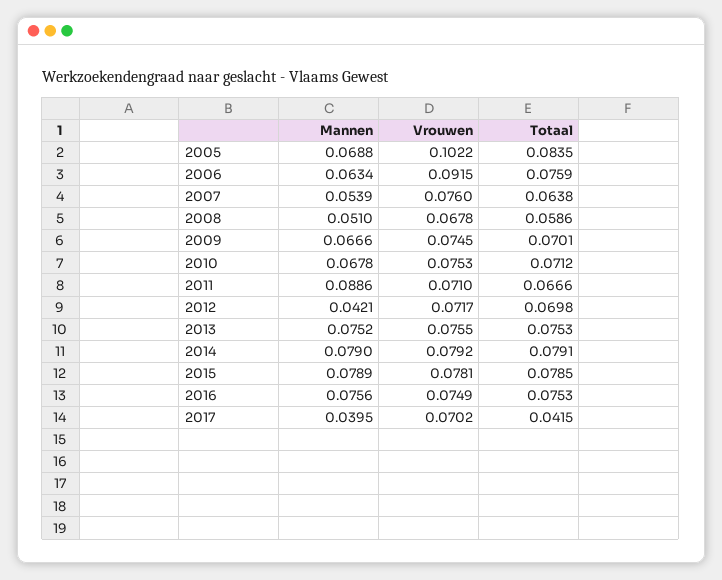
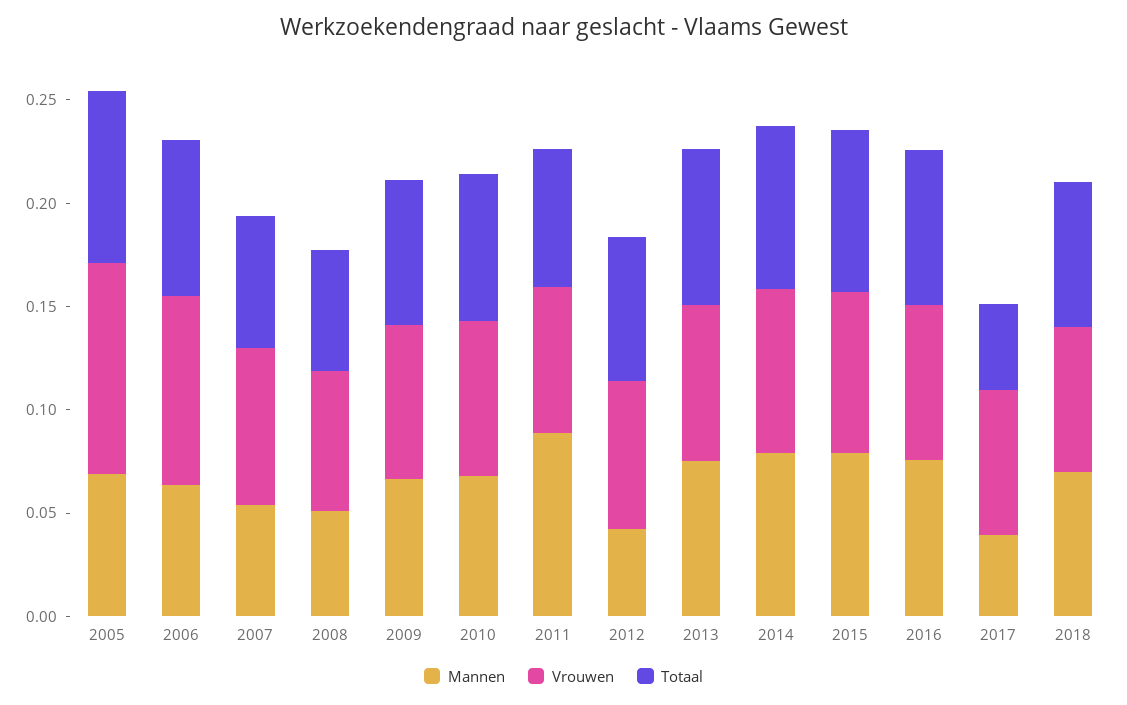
Mannen, 2018: none -> 0.07
Vrouwen, 2018: none -> 0.07
Totaal, 2018: none -> 0.07

